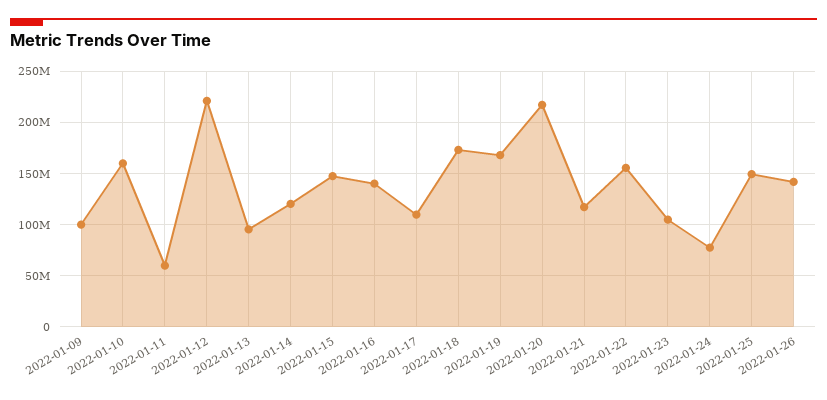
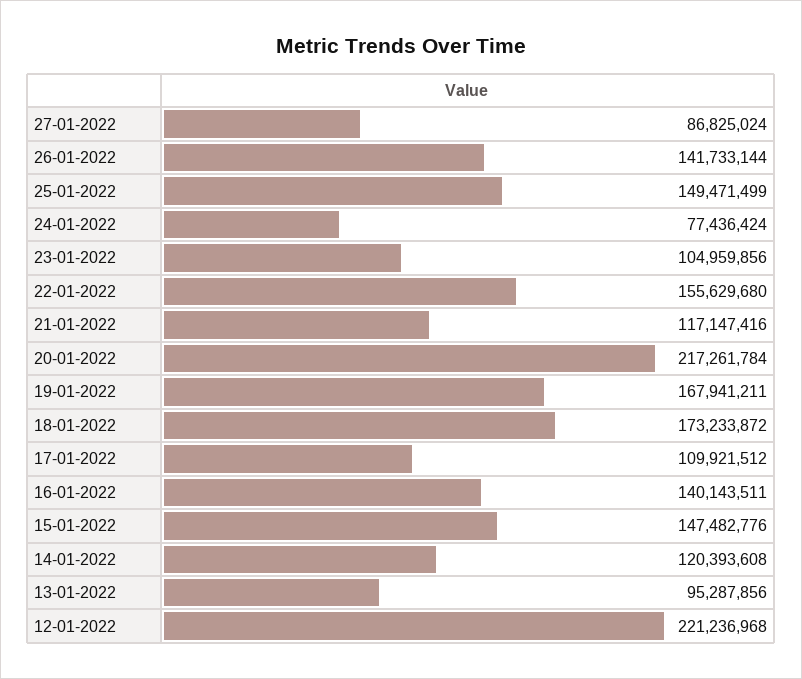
2022-01-09: 100000000 -> none
2022-01-10: 160000000 -> none
2022-01-11: 60000000 -> none
27-01-2022: none -> 86825024

